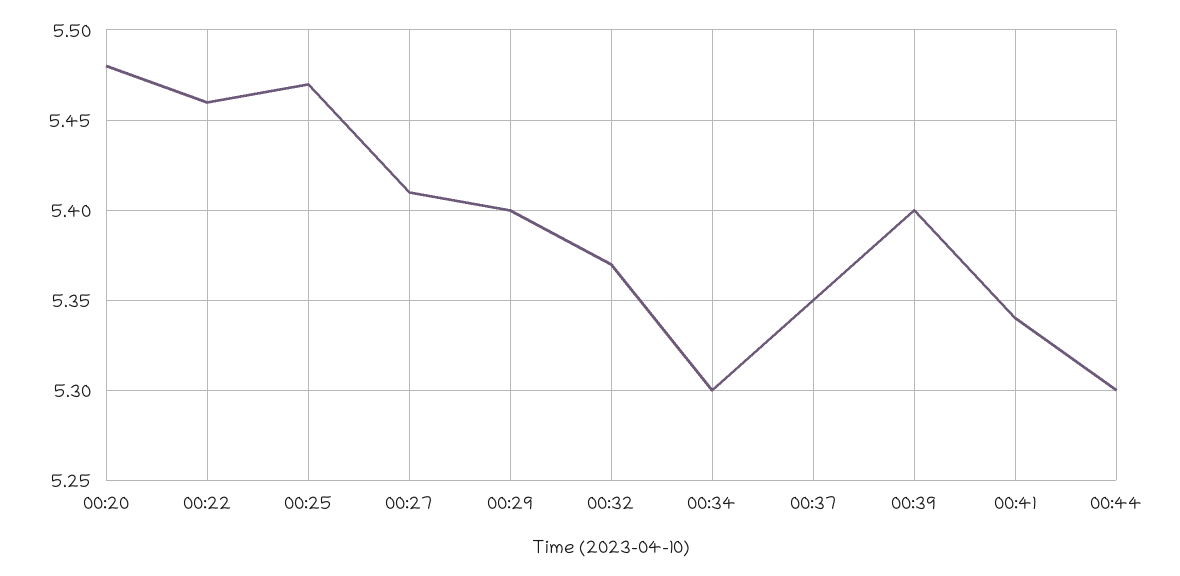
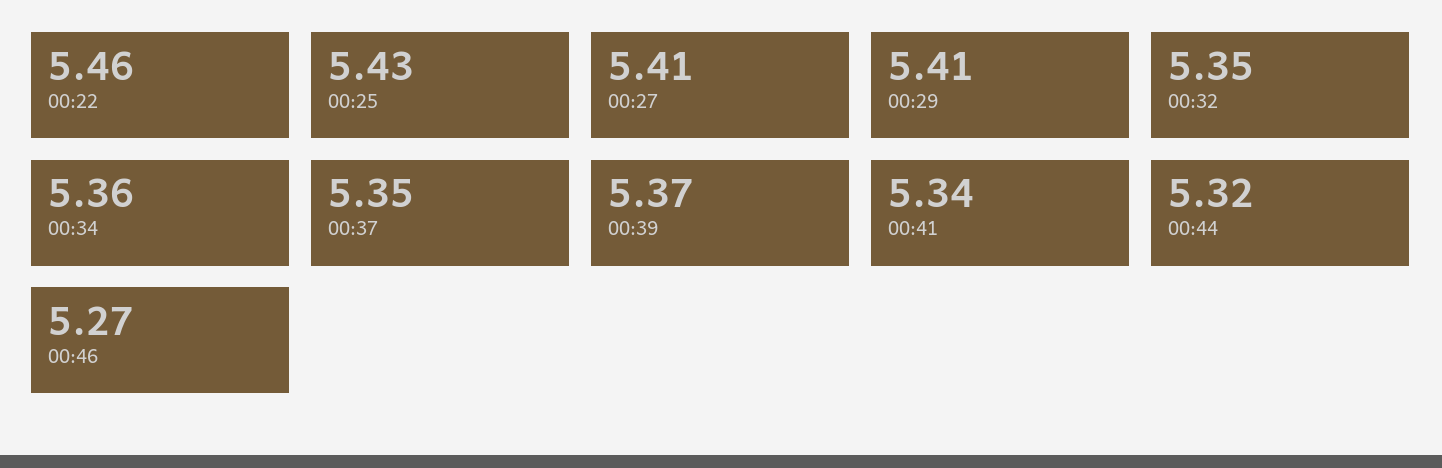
00:20: 5.48 -> none
00:25: 5.47 -> 5.43
00:29: 5.4 -> 5.41
00:32: 5.37 -> 5.35
00:34: 5.3 -> 5.36
00:39: 5.4 -> 5.37
00:44: 5.3 -> 5.32
00:46: none -> 5.27

